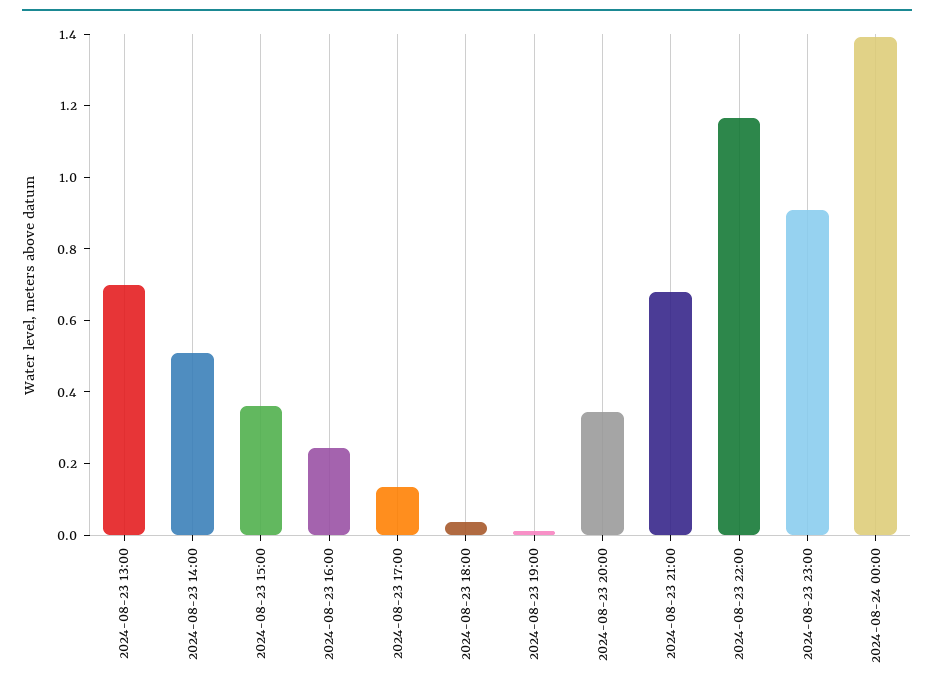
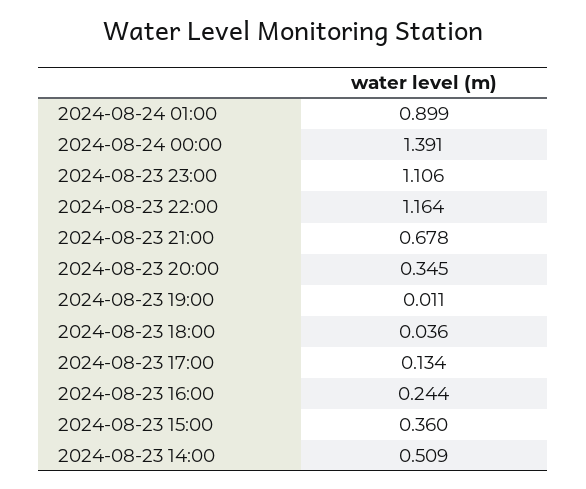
2024-08-23 13:00: 0.7 -> none
2024-08-23 23:00: 0.9 -> 1.106
2024-08-24 01:00: none -> 0.899

